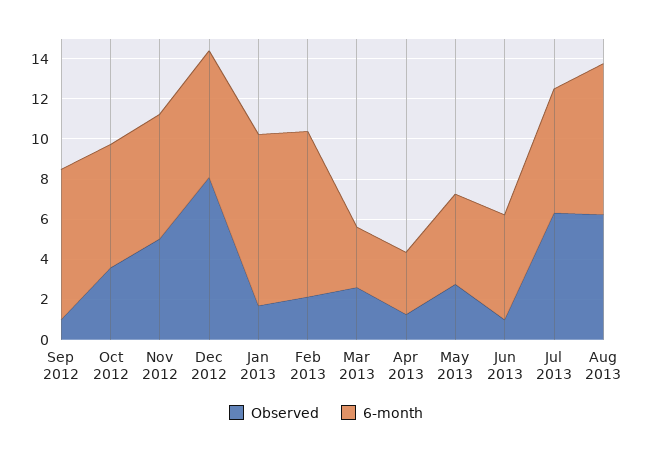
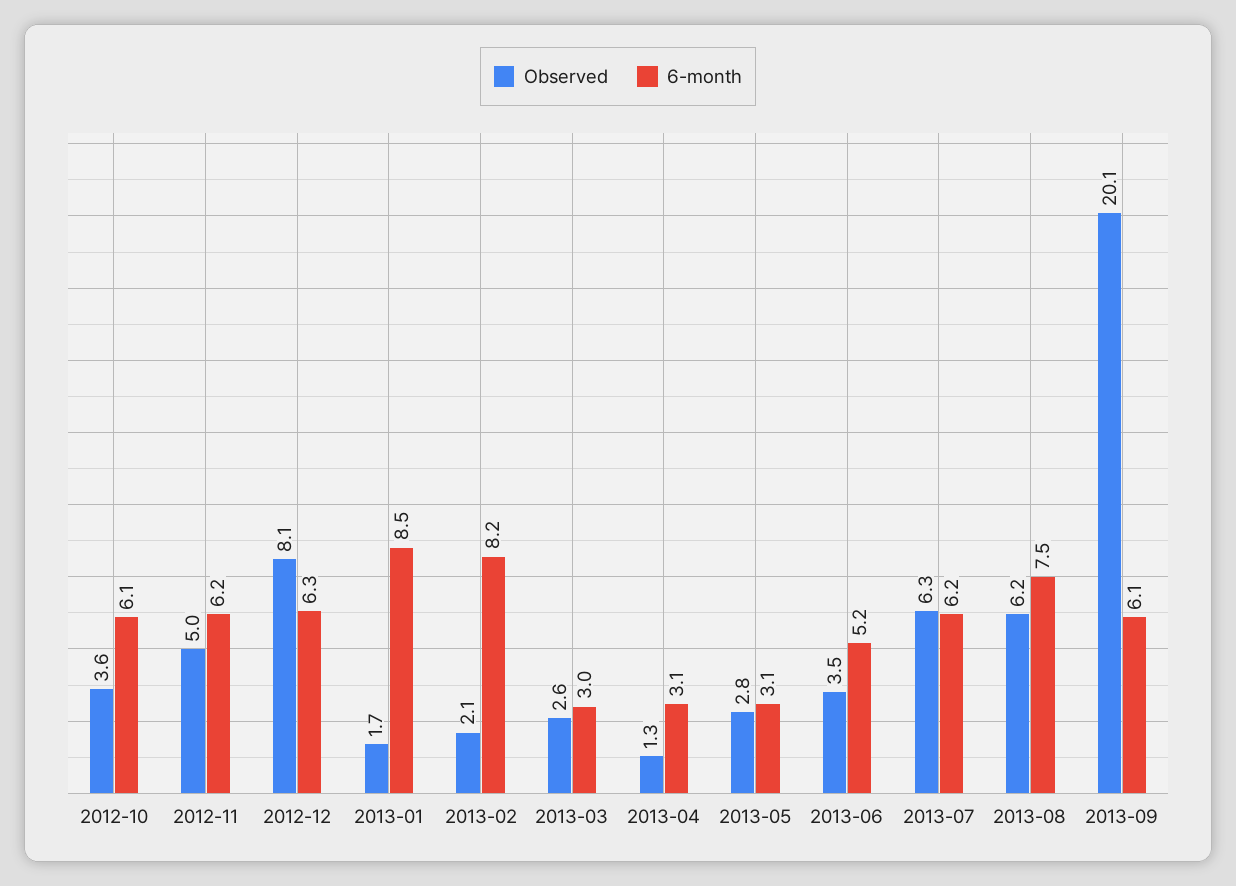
Observed, Sep 2012: 1 -> none
6-month, Sep 2012: 7.5 -> none
6-month, May 2013: 4.5 -> 3.1
Observed, Jun 2013: 1 -> 3.5
Observed, 2013-09: none -> 20.1
6-month, 2013-09: none -> 6.1

